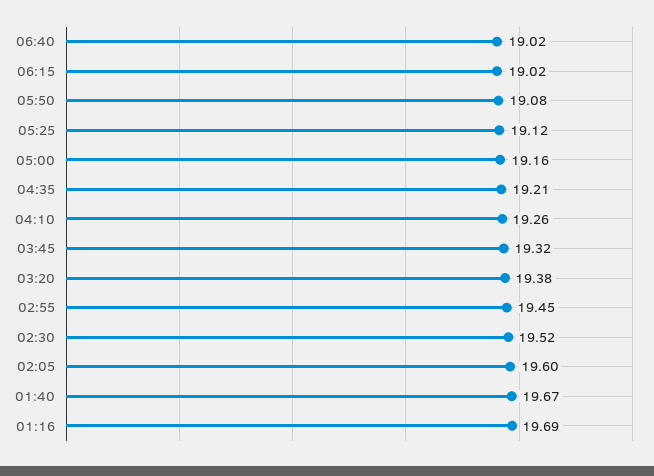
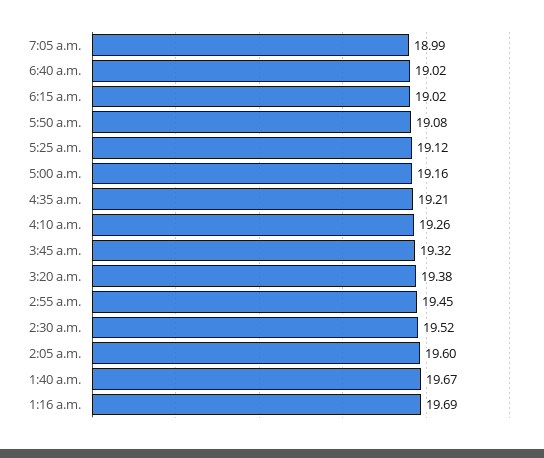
7:05 a.m.: none -> 18.99

